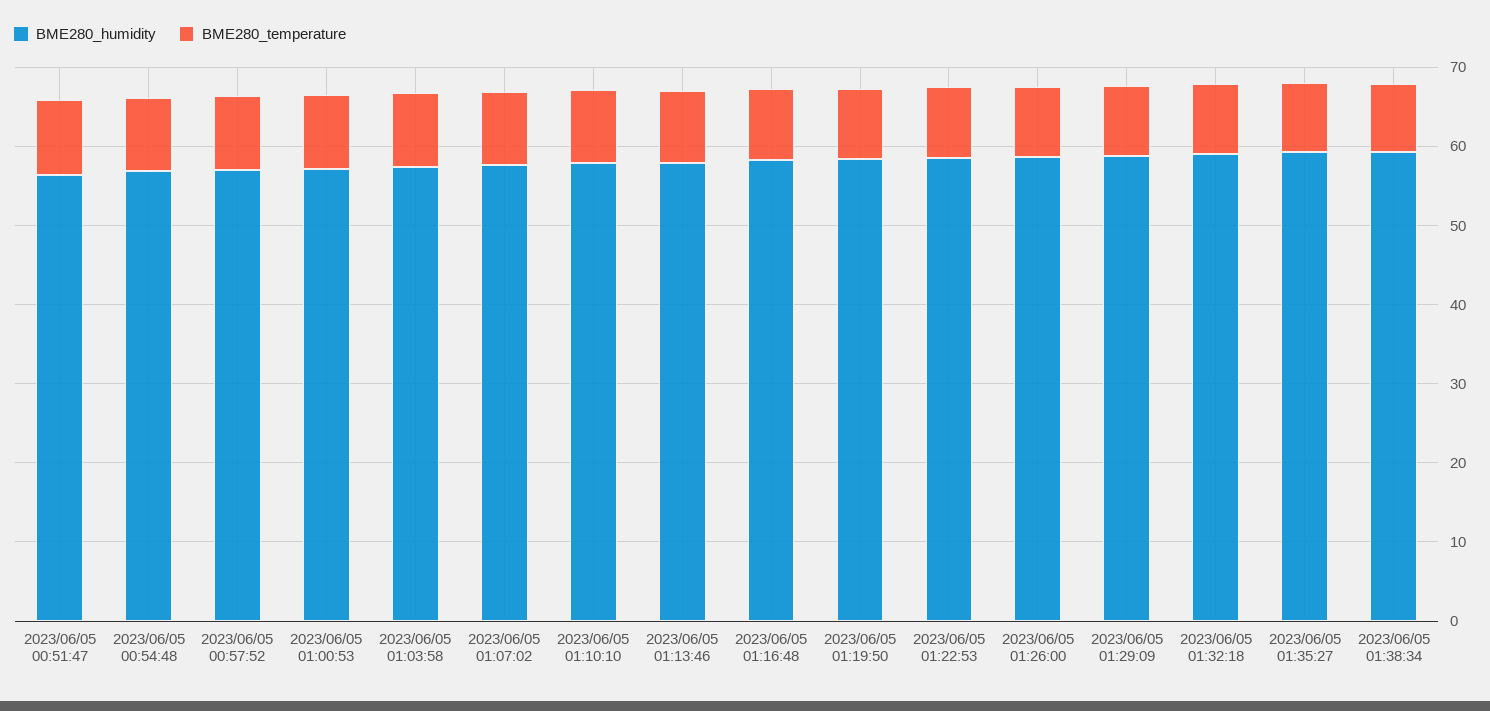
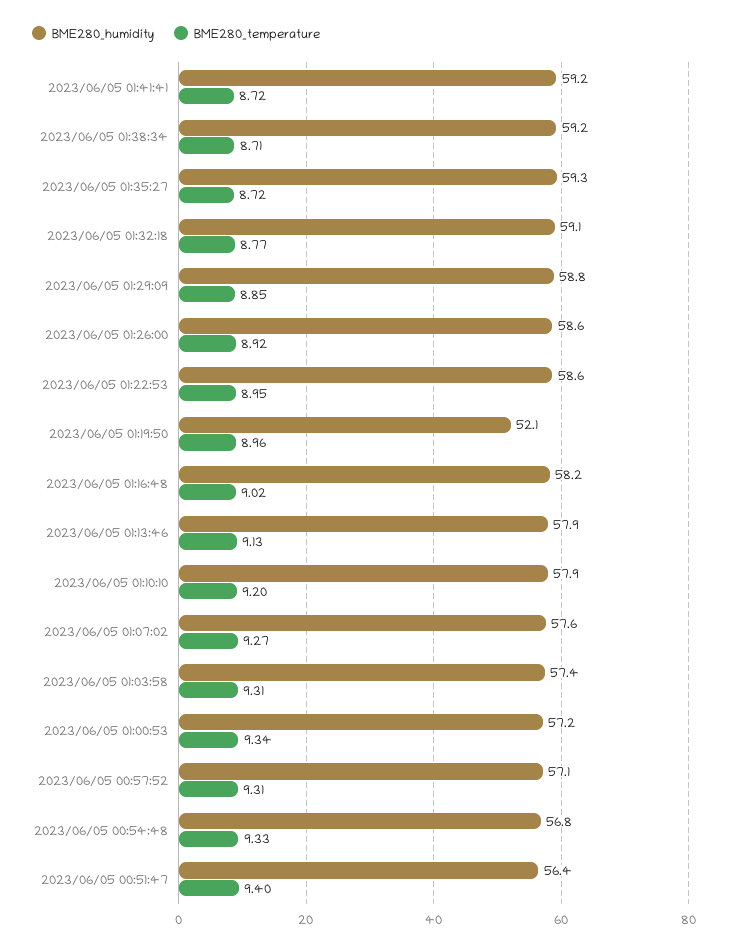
BME280_humidity, 2023/06/05 01:19:50: 58 -> 52.1
BME280_humidity, 2023/06/05 01:41:41: none -> 59.2
BME280_temperature, 2023/06/05 01:41:41: none -> 8.72

